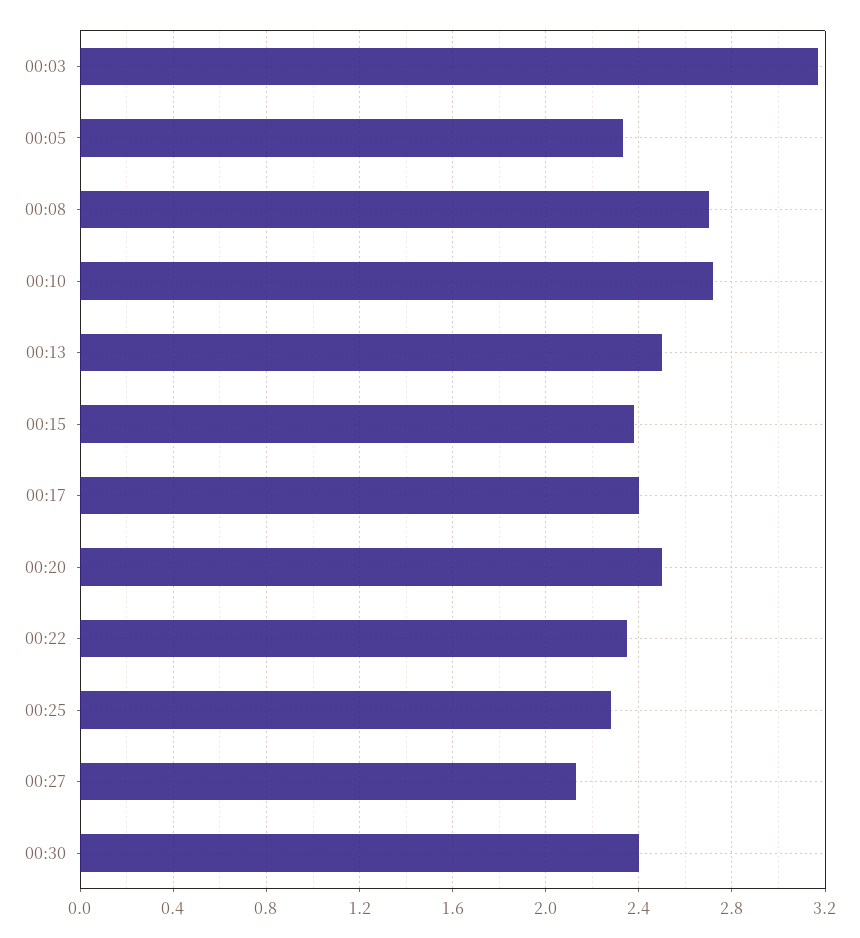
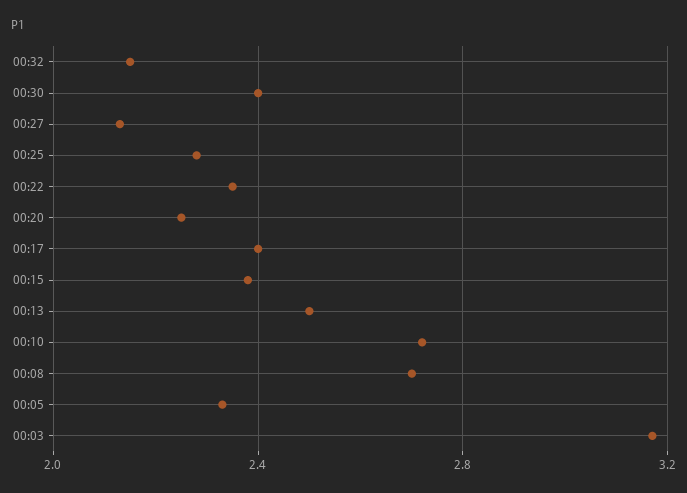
00:20: 2.5 -> 2.25
00:32: none -> 2.15

